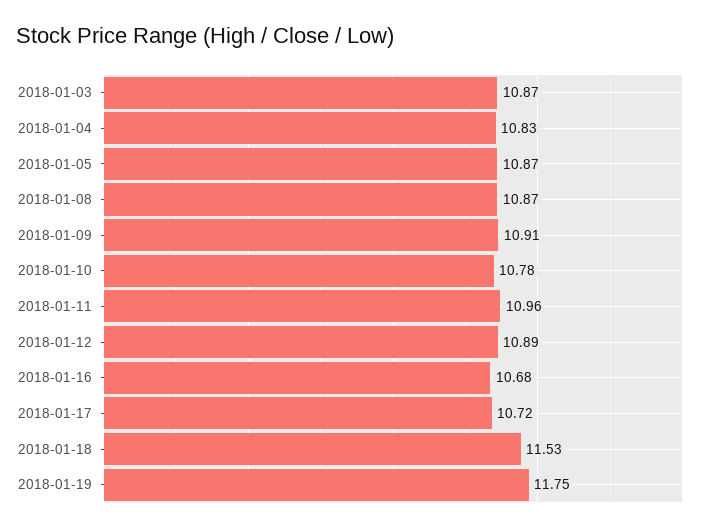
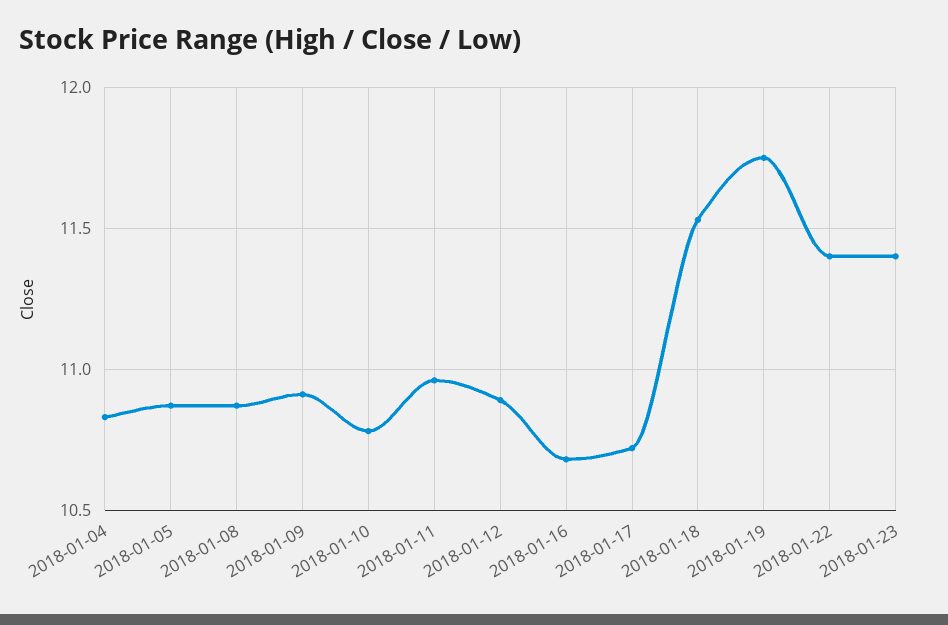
2018-01-03: 10.87 -> none
2018-01-22: none -> 11.4
2018-01-23: none -> 11.4

